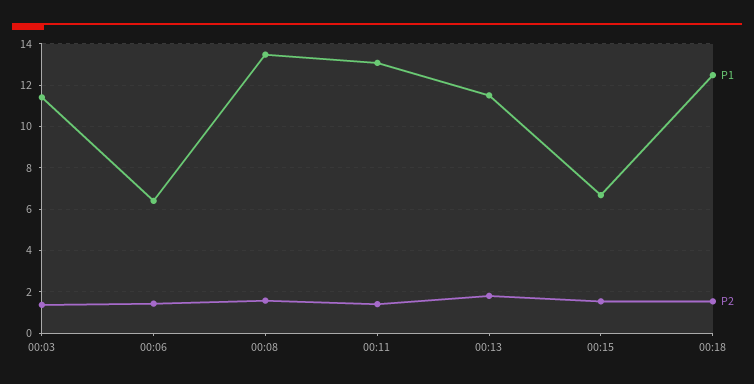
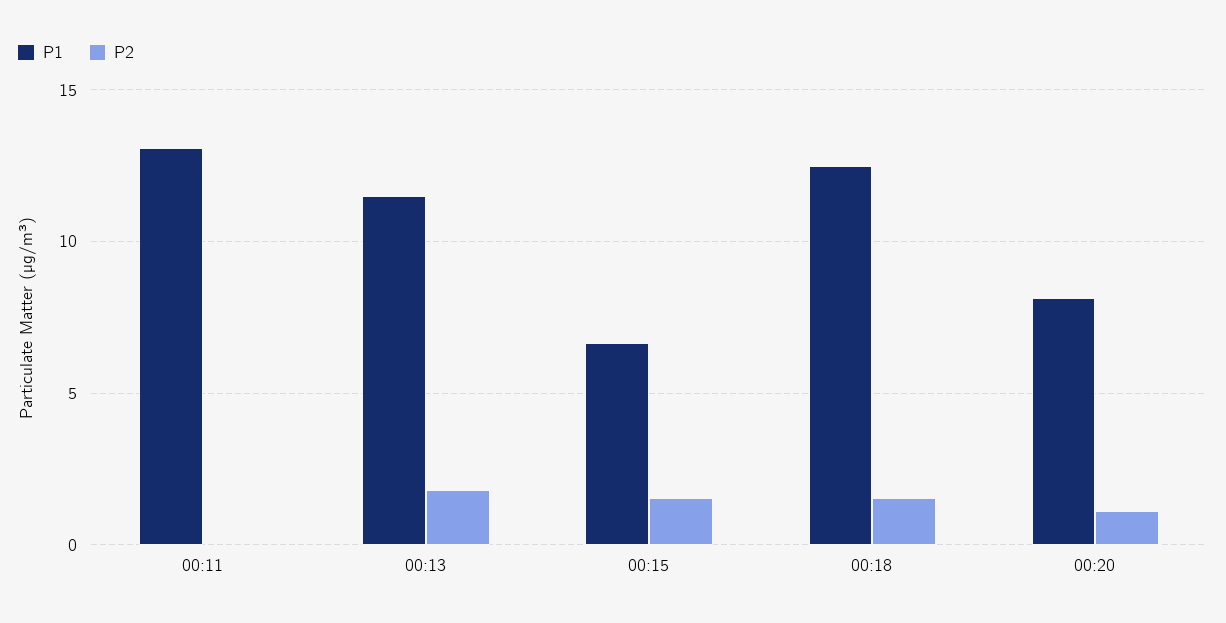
P1, 00:03: 11.5 -> none
P2, 00:03: 1.5 -> none
P1, 00:06: 6.5 -> none
P2, 00:06: 1.5 -> none
P1, 00:08: 13.5 -> none
P2, 00:08: 1.5 -> none
P2, 00:11: 1.5 -> 0
P1, 00:20: none -> 8
P2, 00:20: none -> 1

